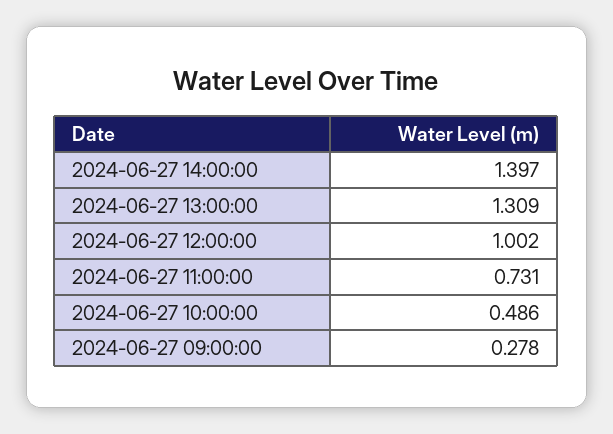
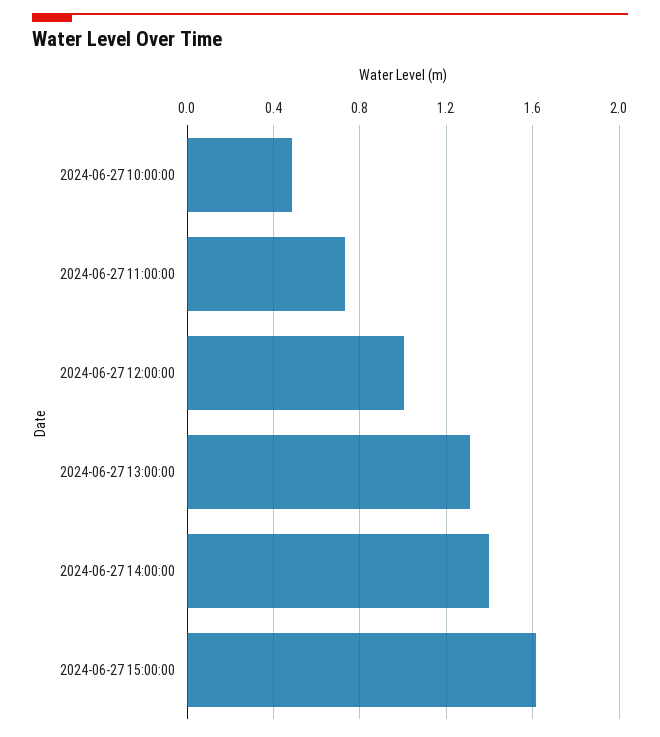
2024-06-27 09:00:00: 0.278 -> none
2024-06-27 15:00:00: none -> 1.6

